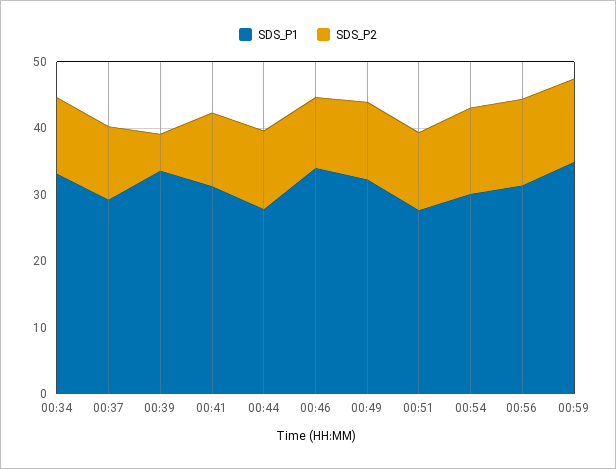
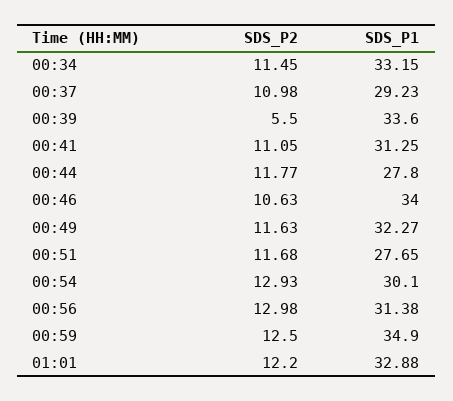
SDS_P2, 01:01: none -> 12.2
SDS_P1, 01:01: none -> 32.88

